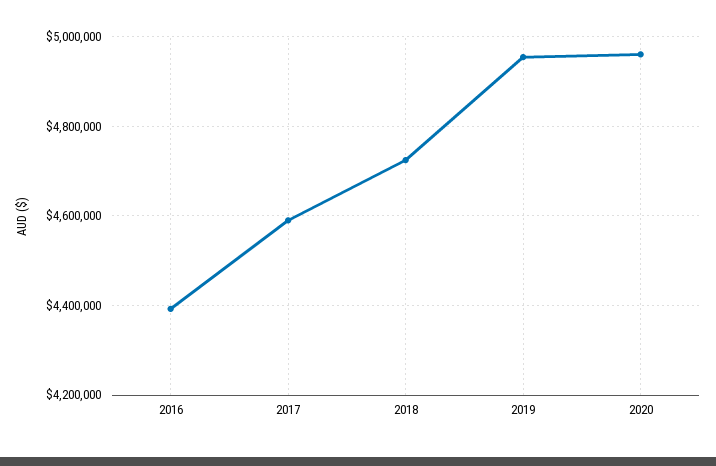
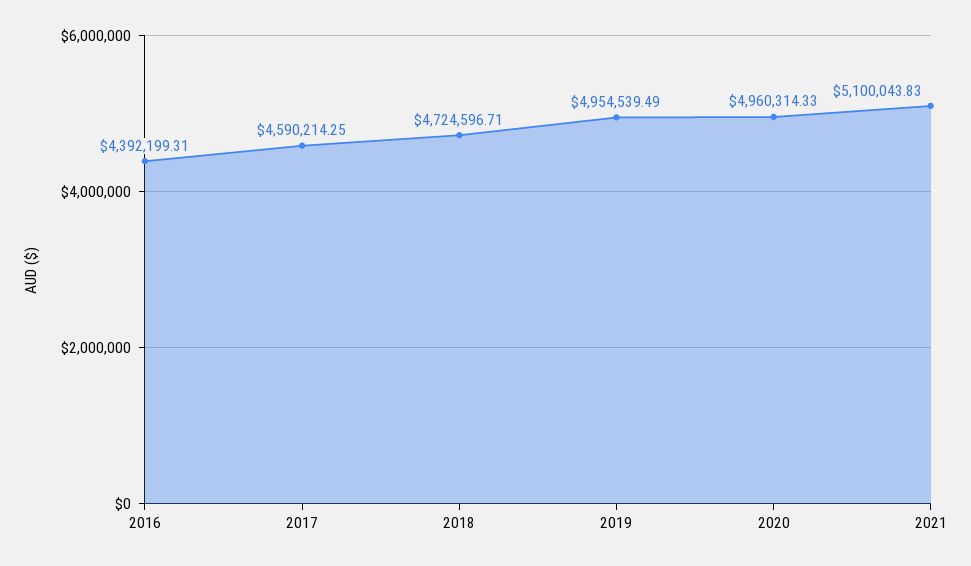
2021: none -> 5100043.83

